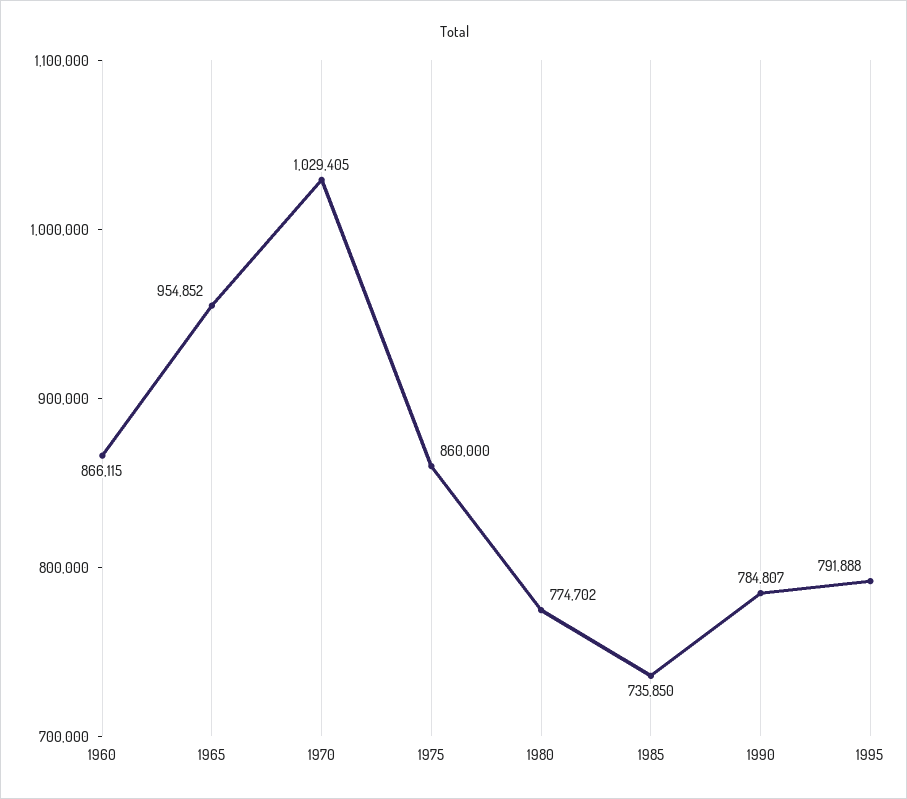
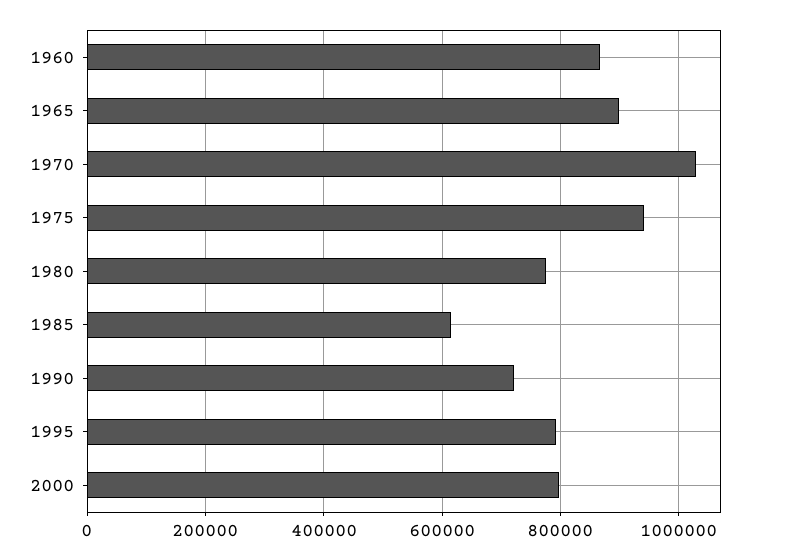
1965: 954852 -> 900000
1975: 860000 -> 940000
1985: 735850 -> 620000
1990: 784807 -> 720000
2000: none -> 800000

